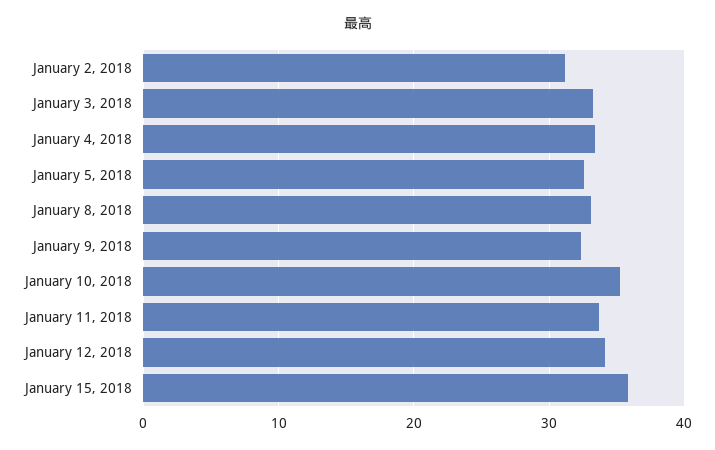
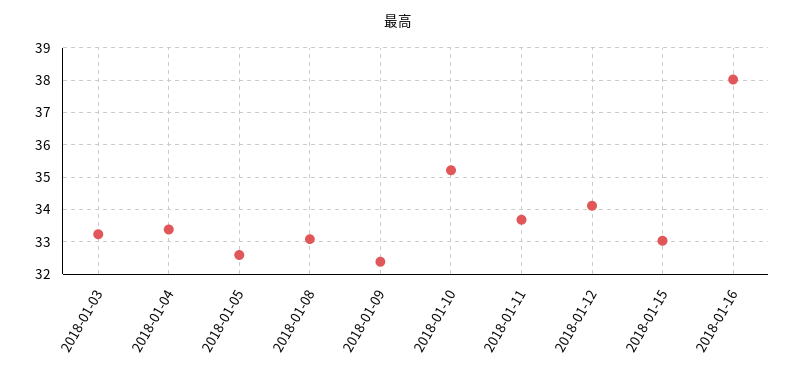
January 2, 2018: 31 -> none
January 15, 2018: 36 -> 33
2018-01-16: none -> 38

